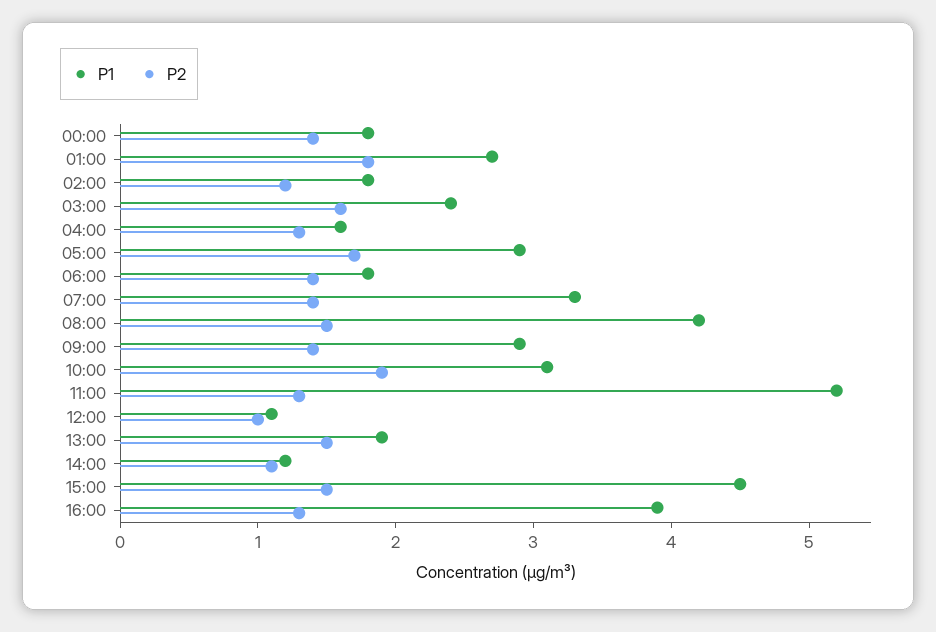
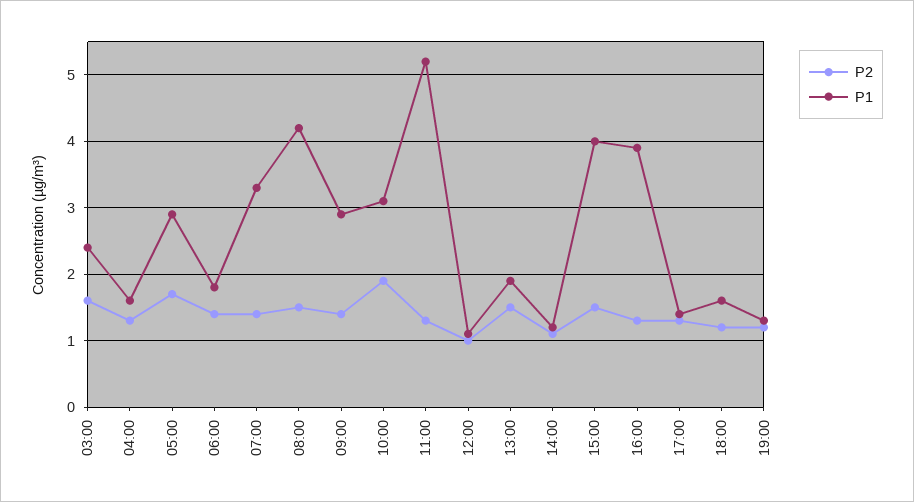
P1, 00:00: 1.8 -> none
P2, 00:00: 1.4 -> none
P1, 01:00: 2.7 -> none
P2, 01:00: 1.8 -> none
P1, 02:00: 1.8 -> none
P2, 02:00: 1.2 -> none
P1, 15:00: 4.5 -> 4
P2, 17:00: none -> 1.3
P1, 17:00: none -> 1.4
P2, 18:00: none -> 1.2
P1, 18:00: none -> 1.6
P2, 19:00: none -> 1.2
P1, 19:00: none -> 1.3

